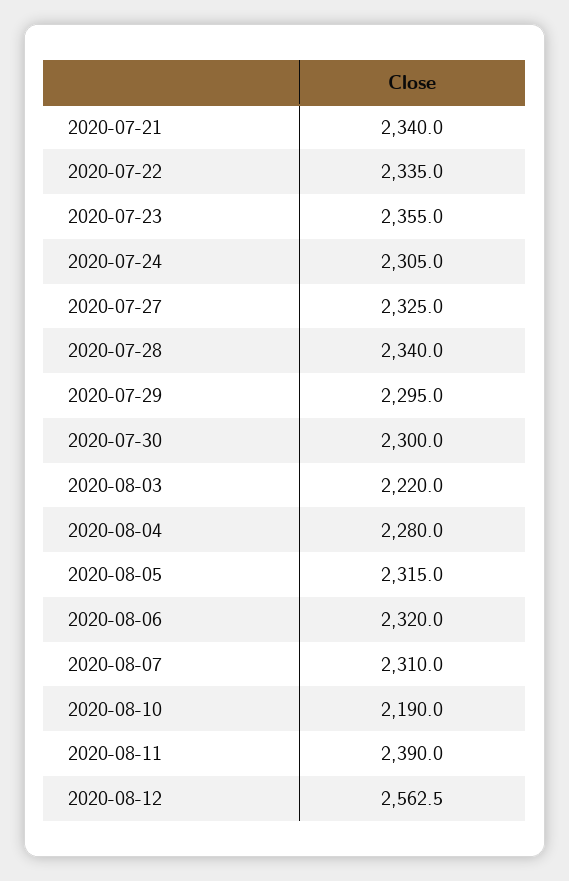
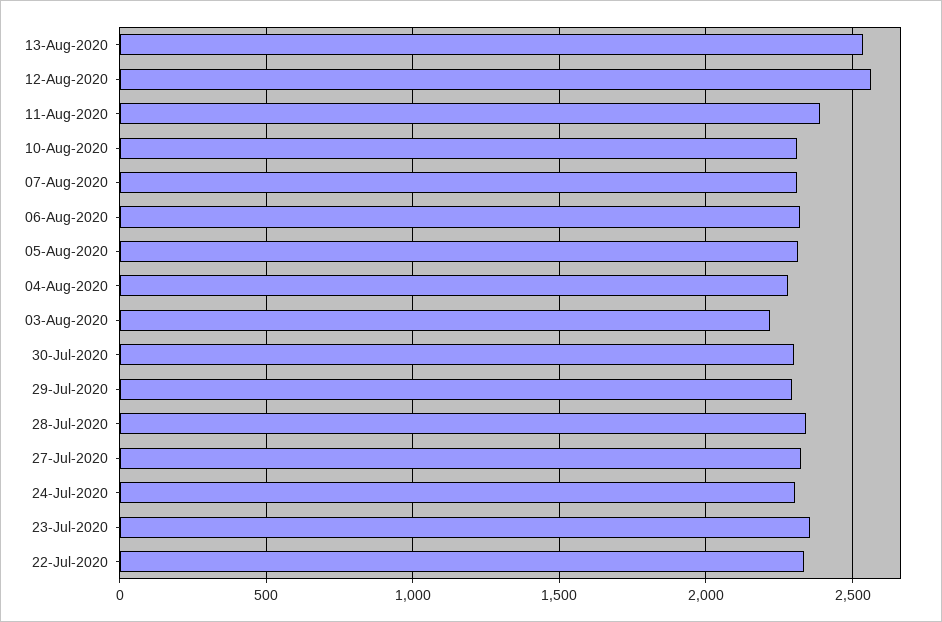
2020-07-21: 2340 -> none
2020-08-10: 2190 -> 2300
13-Aug-2020: none -> 2550

